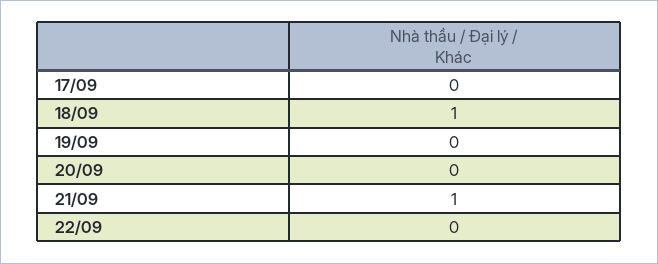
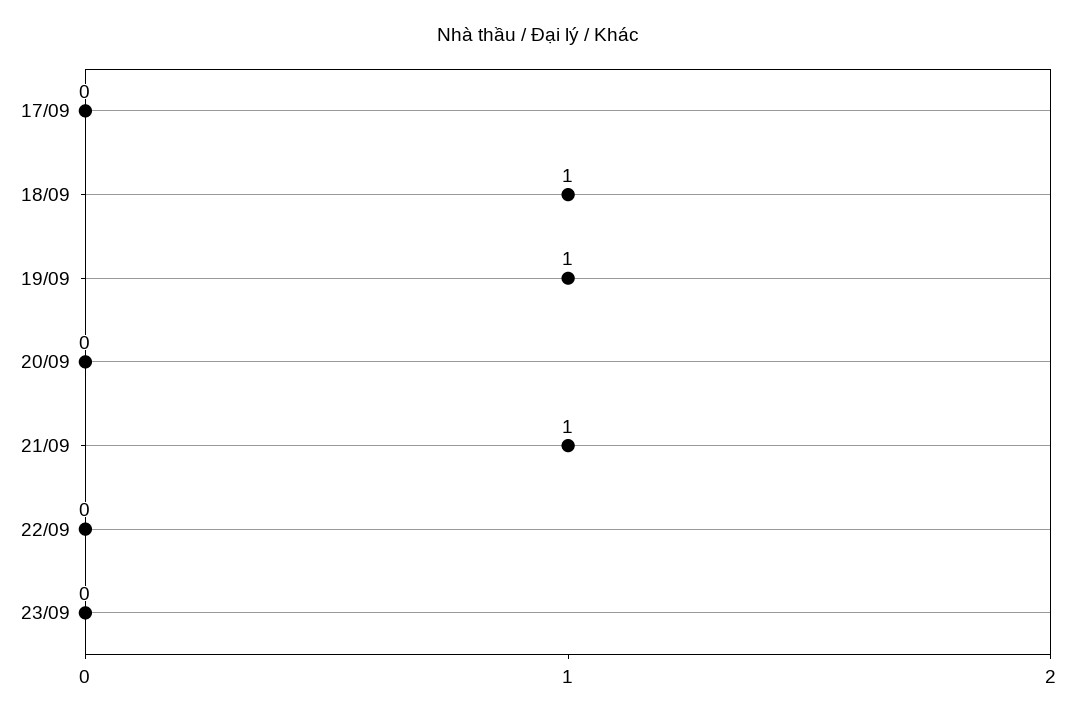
19/09: 0 -> 1
23/09: none -> 0

